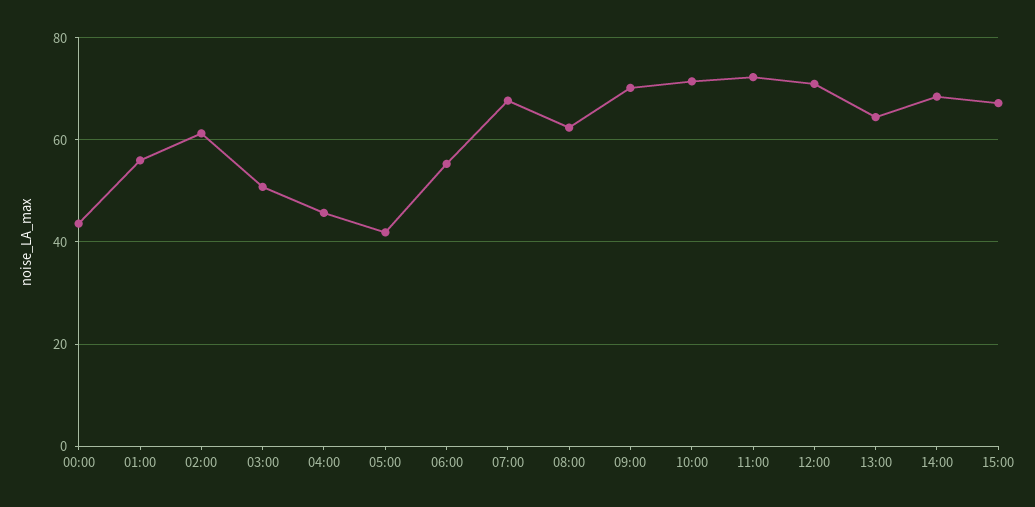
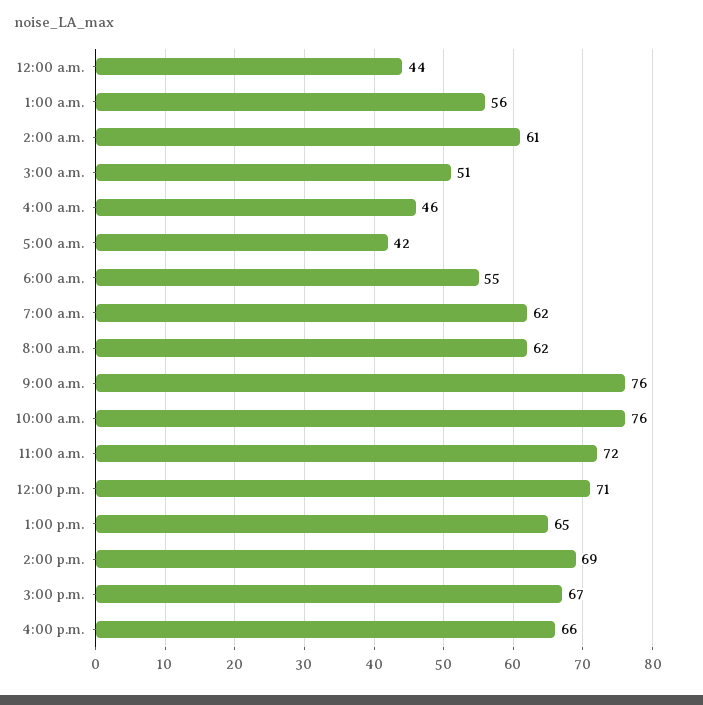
07:00: 68 -> 62
09:00: 70 -> 76
10:00: 72 -> 76
4:00 p.m.: none -> 66

